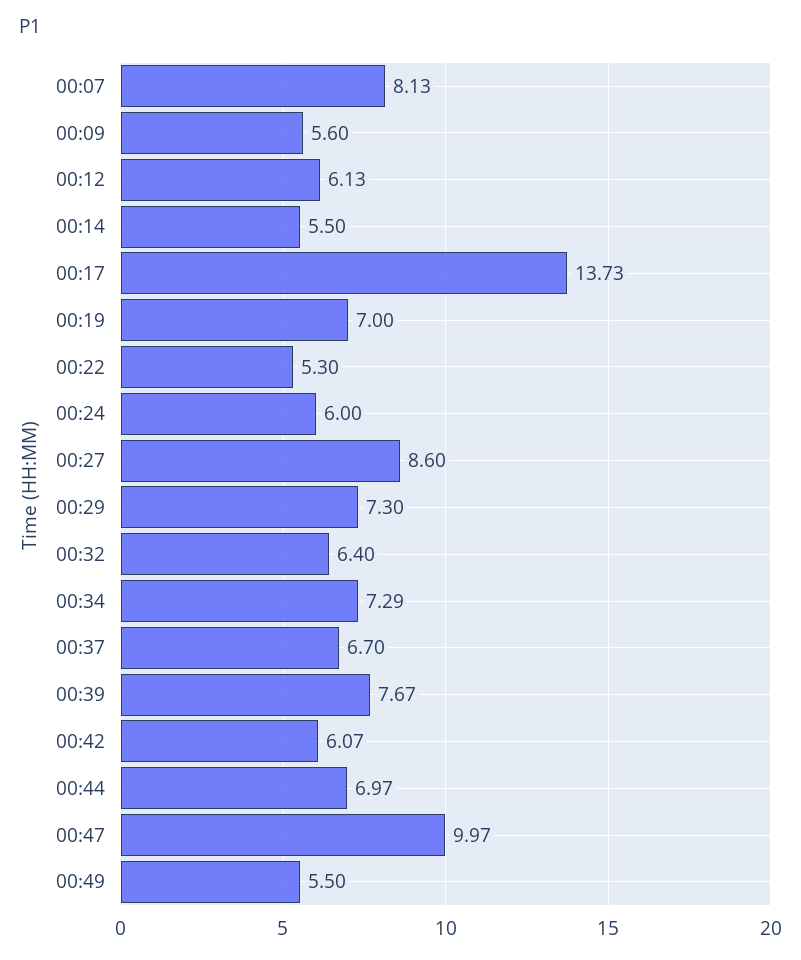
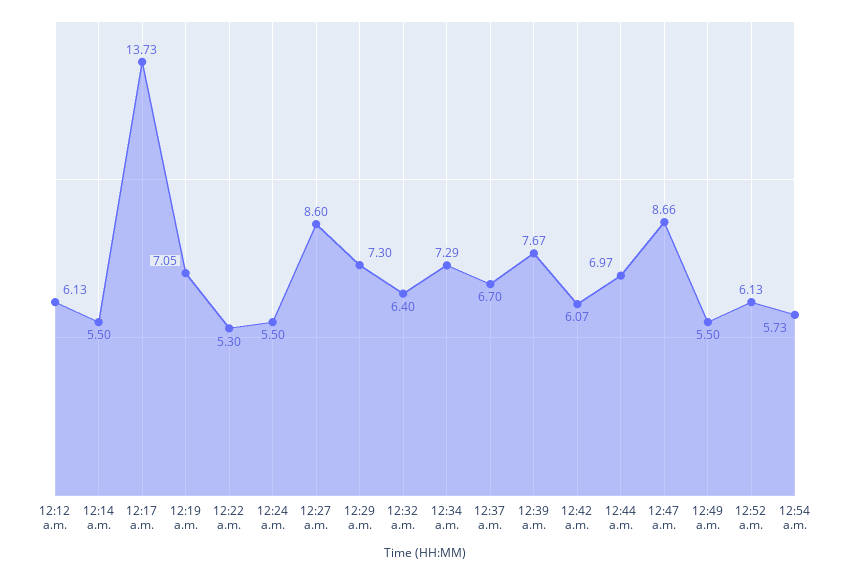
00:07: 8.13 -> none
00:09: 5.6 -> none
00:19: 7 -> 7.05
00:24: 6 -> 5.5
00:47: 9.97 -> 8.66
12:52 a.m.: none -> 6.13
12:54 a.m.: none -> 5.73

